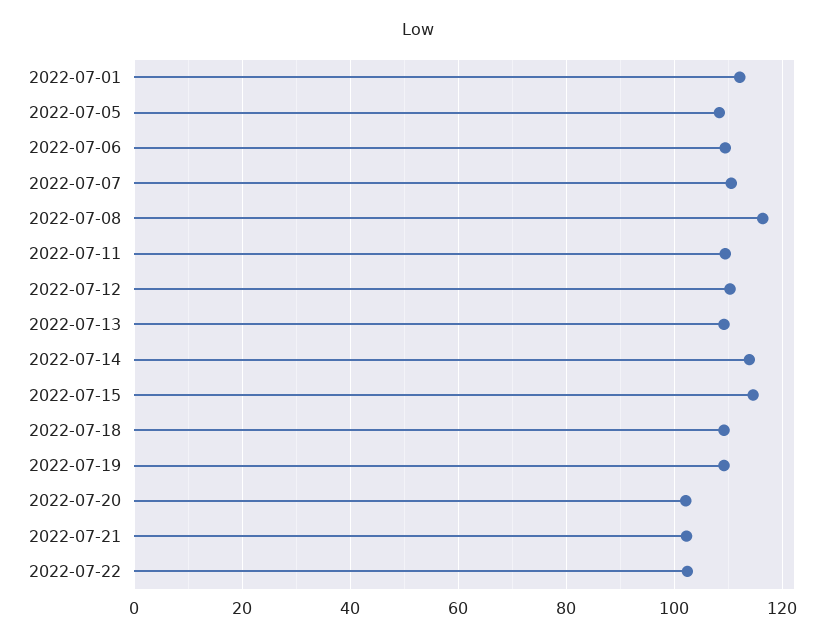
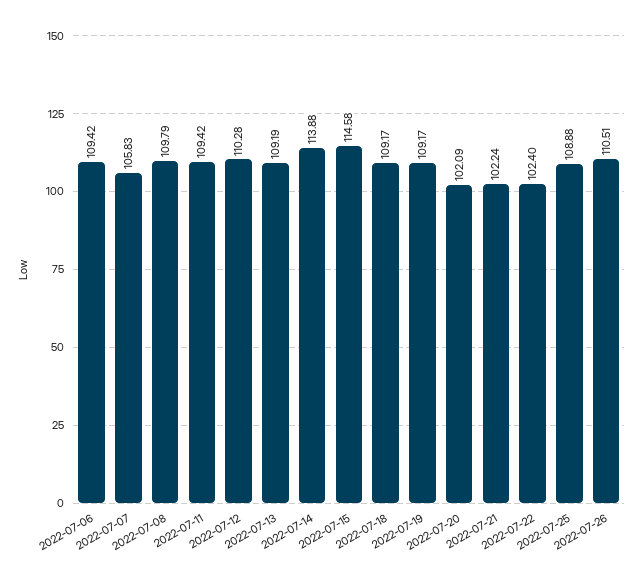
2022-07-01: 112 -> none
2022-07-05: 108 -> none
2022-07-07: 110 -> 105.83
2022-07-08: 116 -> 109.79
2022-07-25: none -> 108.88
2022-07-26: none -> 110.51

